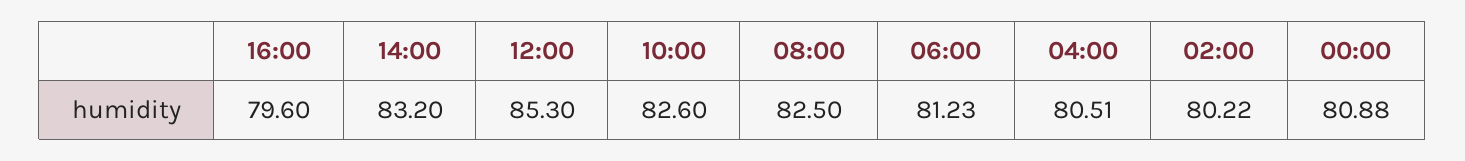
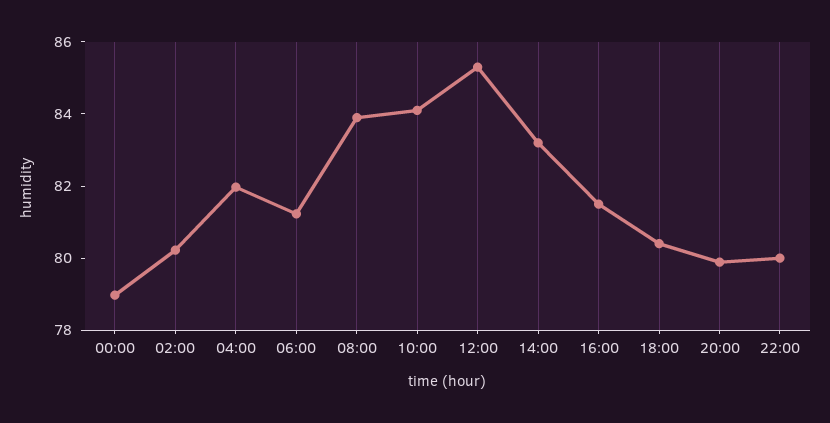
16:00: 79.6 -> 81.5
10:00: 82.6 -> 84
08:00: 82.5 -> 84
04:00: 80.51 -> 82
00:00: 80.88 -> 79
18:00: none -> 80.5
20:00: none -> 80
22:00: none -> 80

